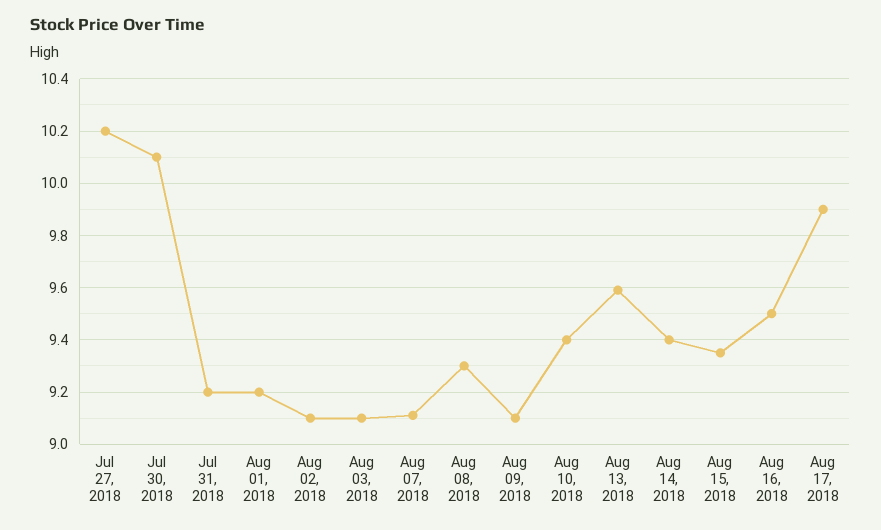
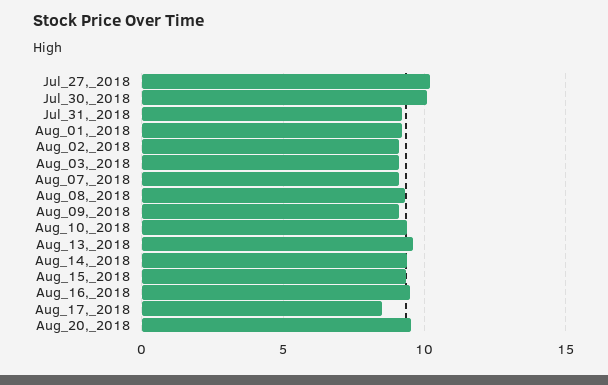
Aug 17, 2018: 9.9 -> 8.5
Aug_20,_2018: none -> 9.5

